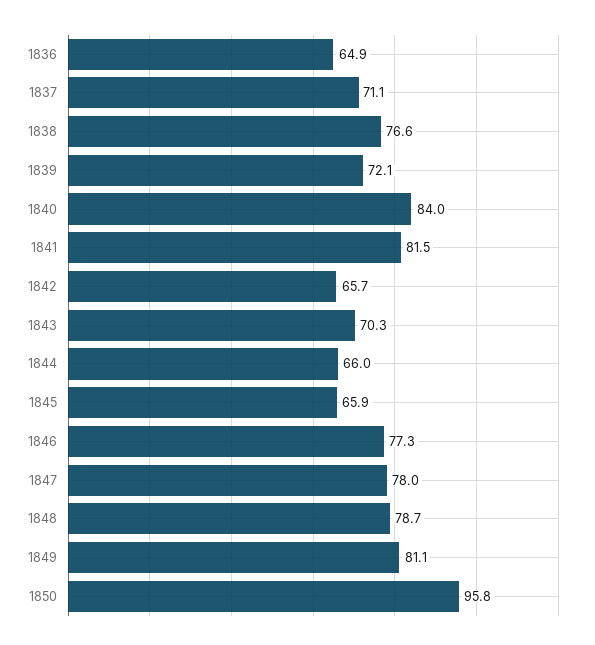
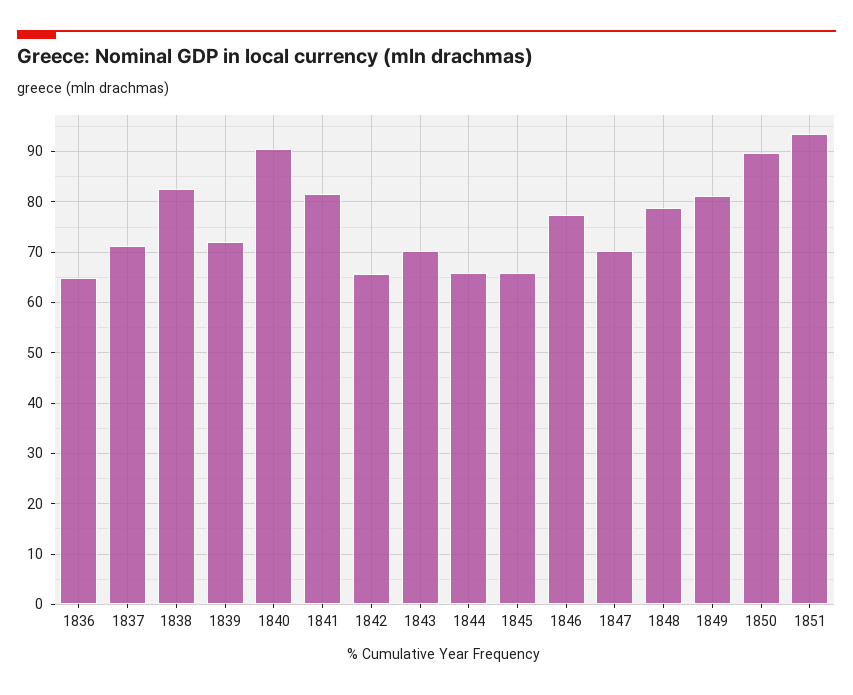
1838: 76.6 -> 82
1840: 84 -> 90
1847: 78 -> 70
1850: 95.8 -> 90
1851: none -> 94

